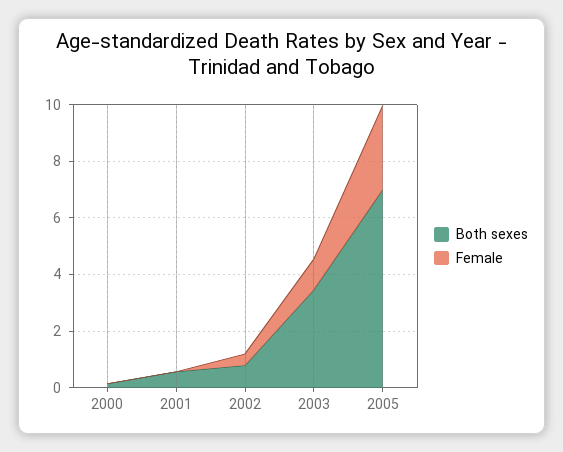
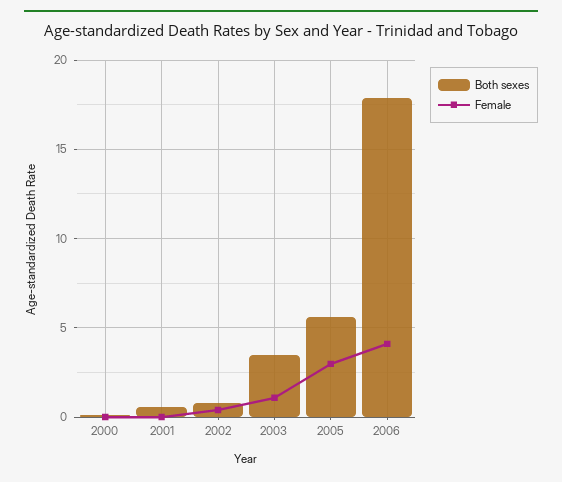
Both sexes, 2005: 7 -> 5.5
Both sexes, 2006: none -> 18
Female, 2006: none -> 4

